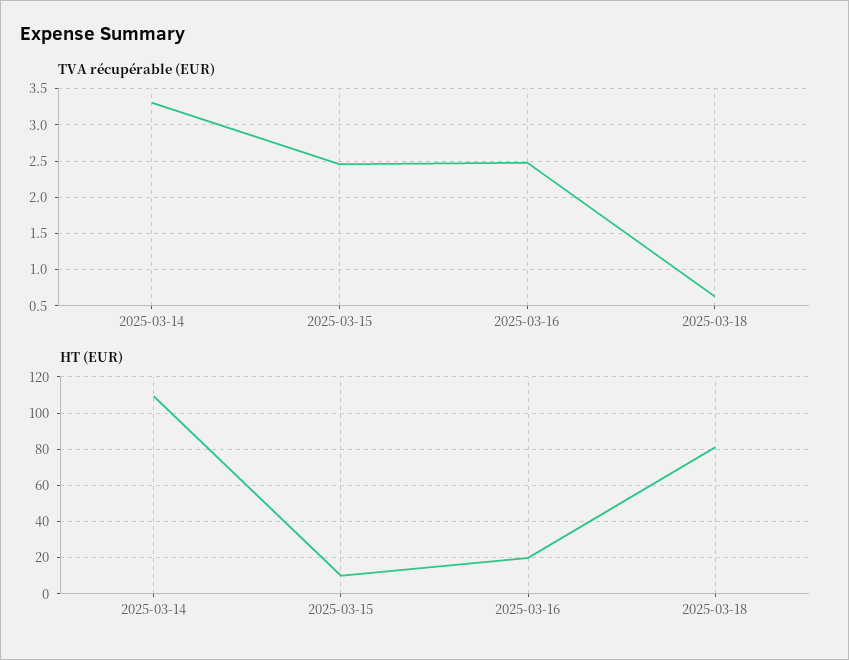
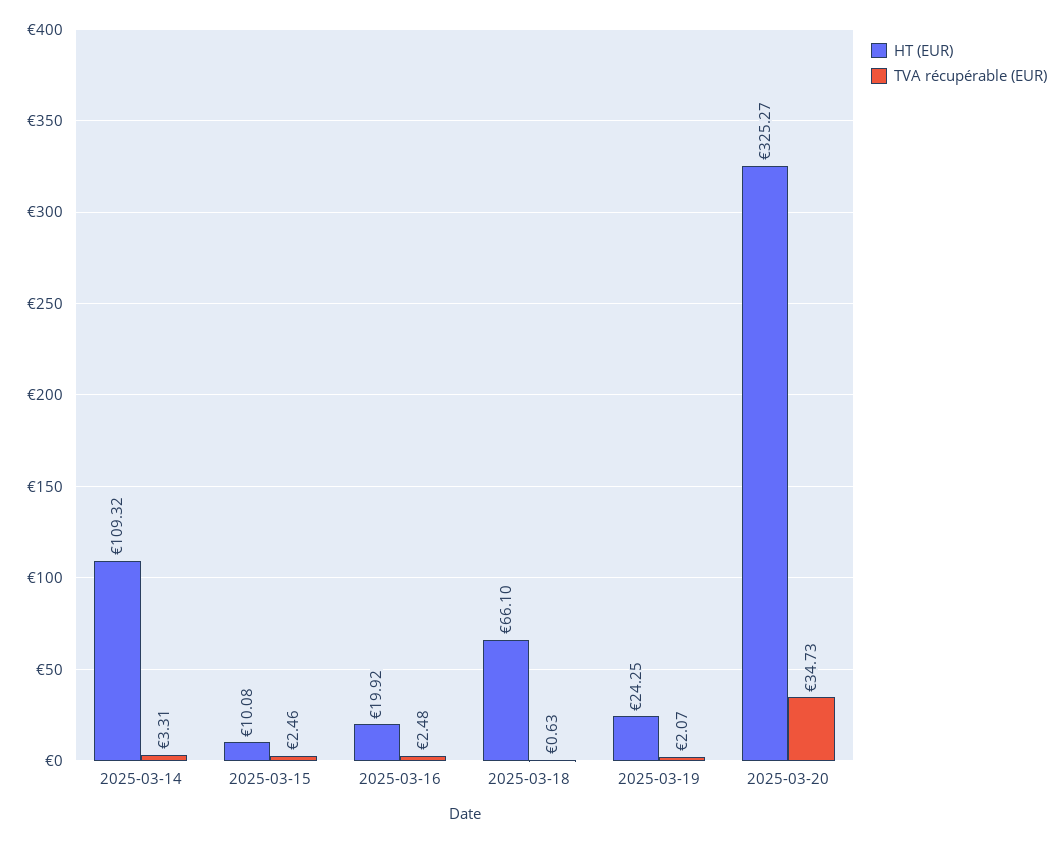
HT (EUR), 2025-03-18: 80 -> 66.1
HT (EUR), 2025-03-19: none -> 24.25
TVA récupérable (EUR), 2025-03-19: none -> 2.07
HT (EUR), 2025-03-20: none -> 325.27
TVA récupérable (EUR), 2025-03-20: none -> 34.73

